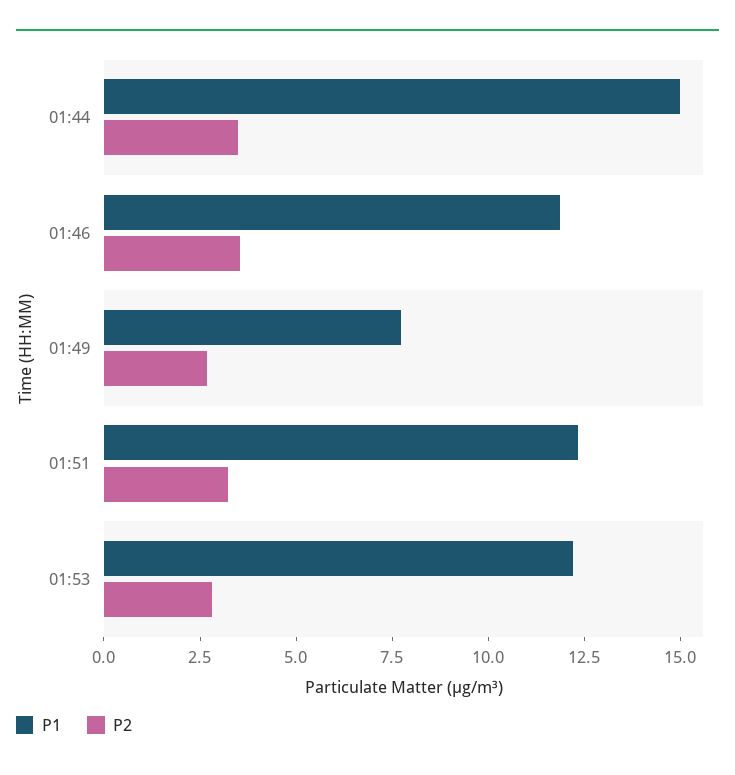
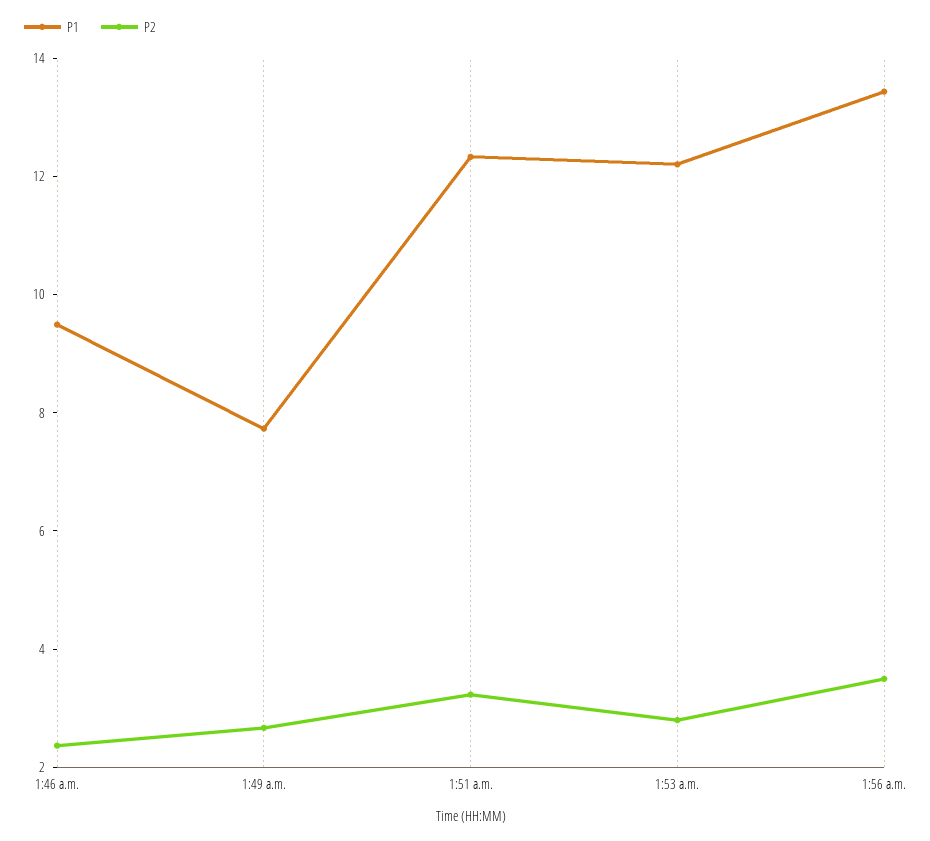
P1, 01:44: 15 -> none
P2, 01:44: 3.5 -> none
P1, 01:46: 12 -> 9.5
P2, 01:46: 3.5 -> 2.5
P1, 1:56 a.m.: none -> 13.5
P2, 1:56 a.m.: none -> 3.5

